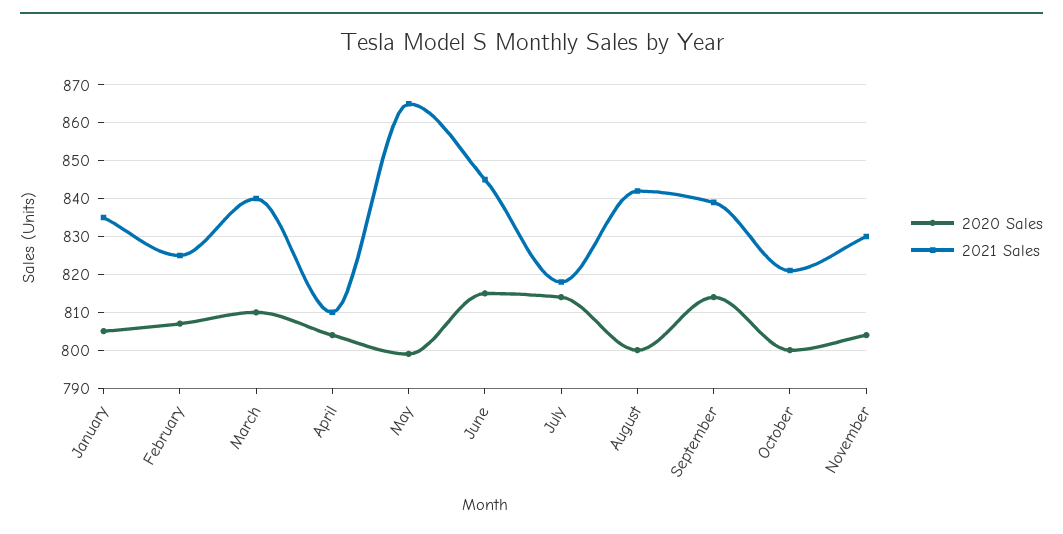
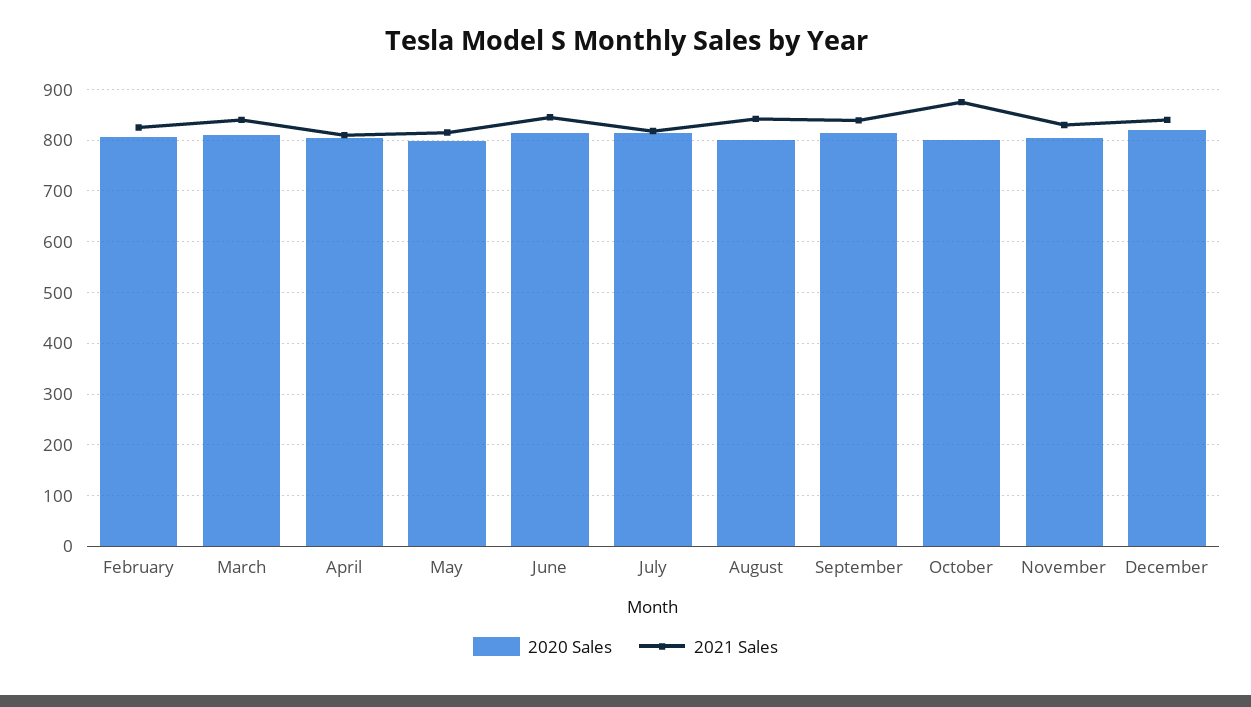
2020 Sales, January: 805 -> none
2021 Sales, January: 835 -> none
2021 Sales, May: 865 -> 820
2021 Sales, October: 820 -> 880
2020 Sales, December: none -> 820
2021 Sales, December: none -> 840

